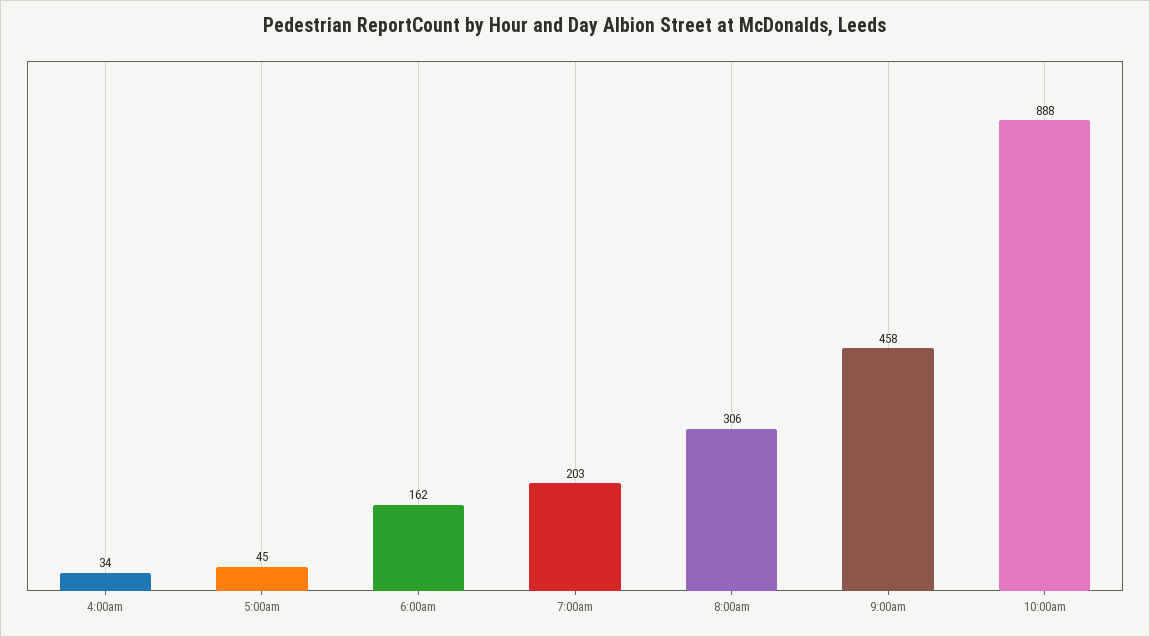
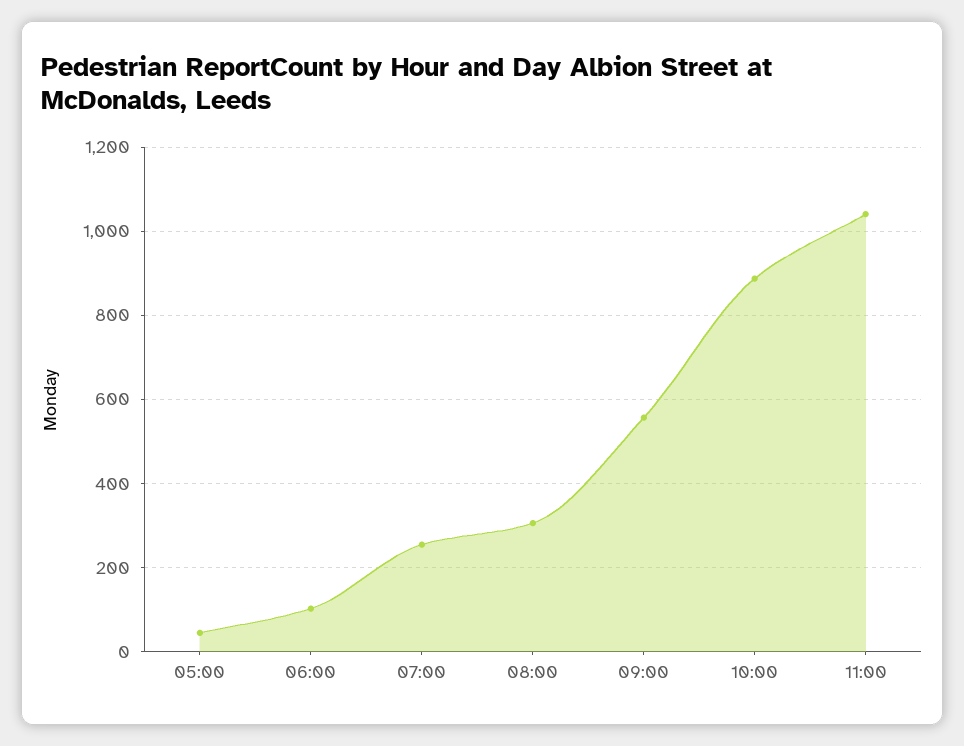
4:00am: 34 -> none
6:00am: 162 -> 100
7:00am: 203 -> 260
9:00am: 458 -> 560
11:00: none -> 1040

